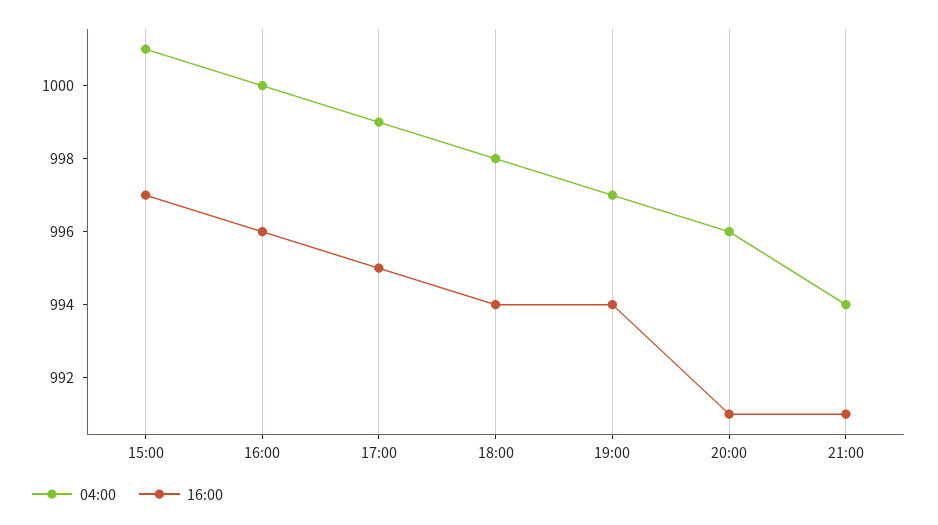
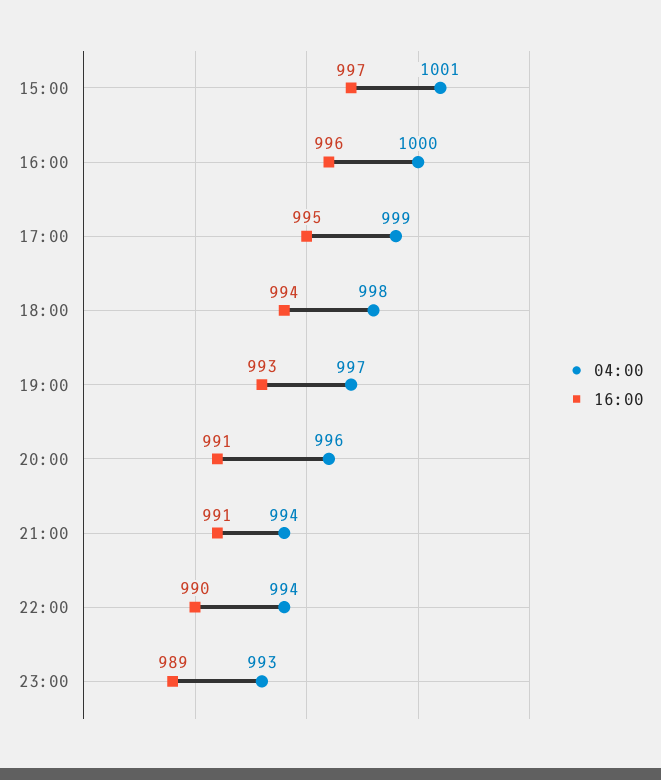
16:00, 19:00: 994 -> 993
04:00, 22:00: none -> 994
16:00, 22:00: none -> 990
04:00, 23:00: none -> 993
16:00, 23:00: none -> 989

